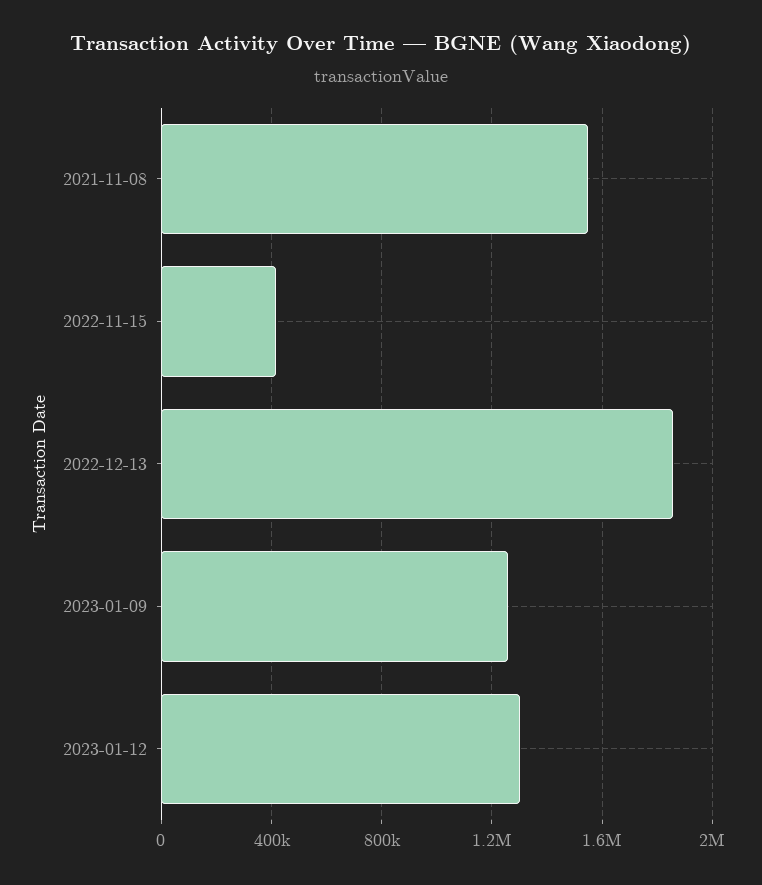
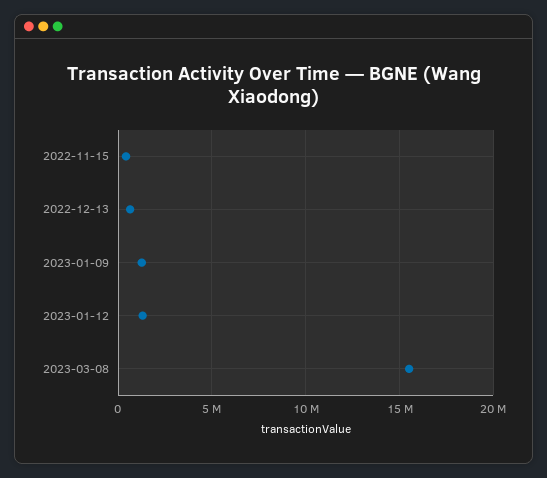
2021-11-08: 1550000 -> none
2022-12-13: 1850000 -> 500000
2023-03-08: none -> 15500000

